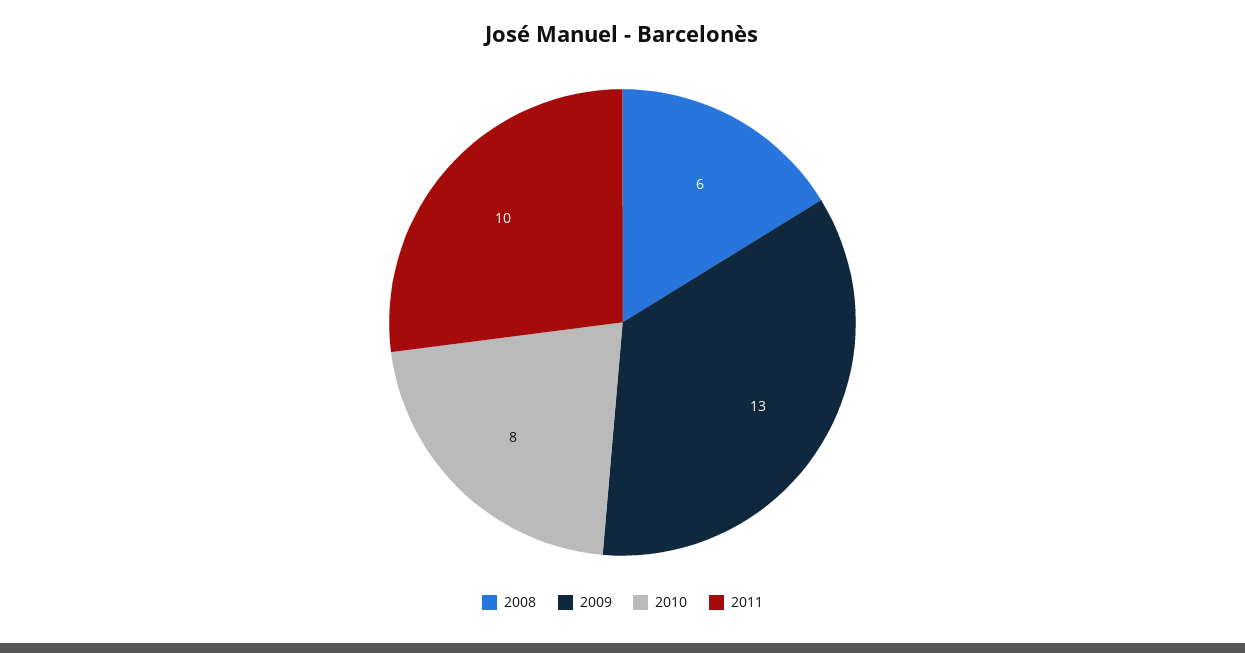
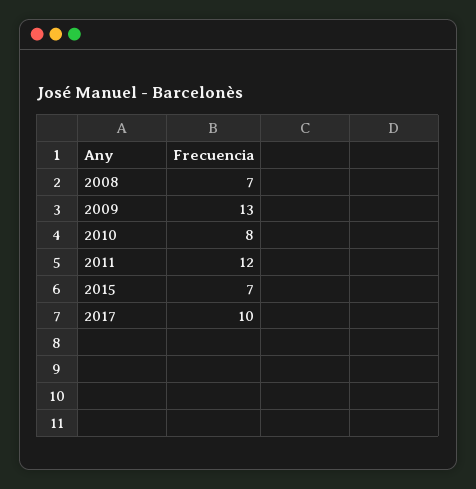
2008: 6 -> 7
2011: 10 -> 12
2015: none -> 7
2017: none -> 10

